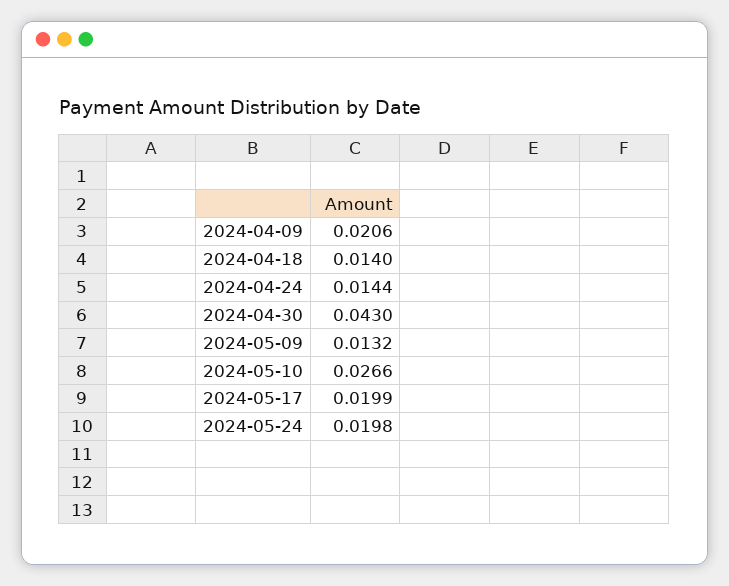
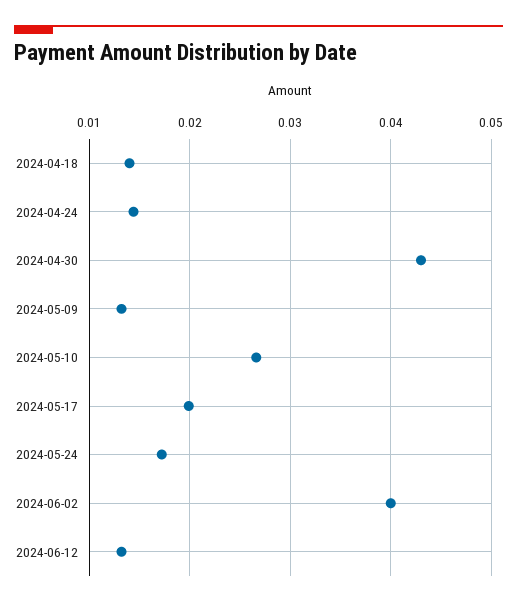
2024-04-09: 0.0206 -> none
2024-05-24: 0.0198 -> 0.017
2024-06-02: none -> 0.04
2024-06-12: none -> 0.013

